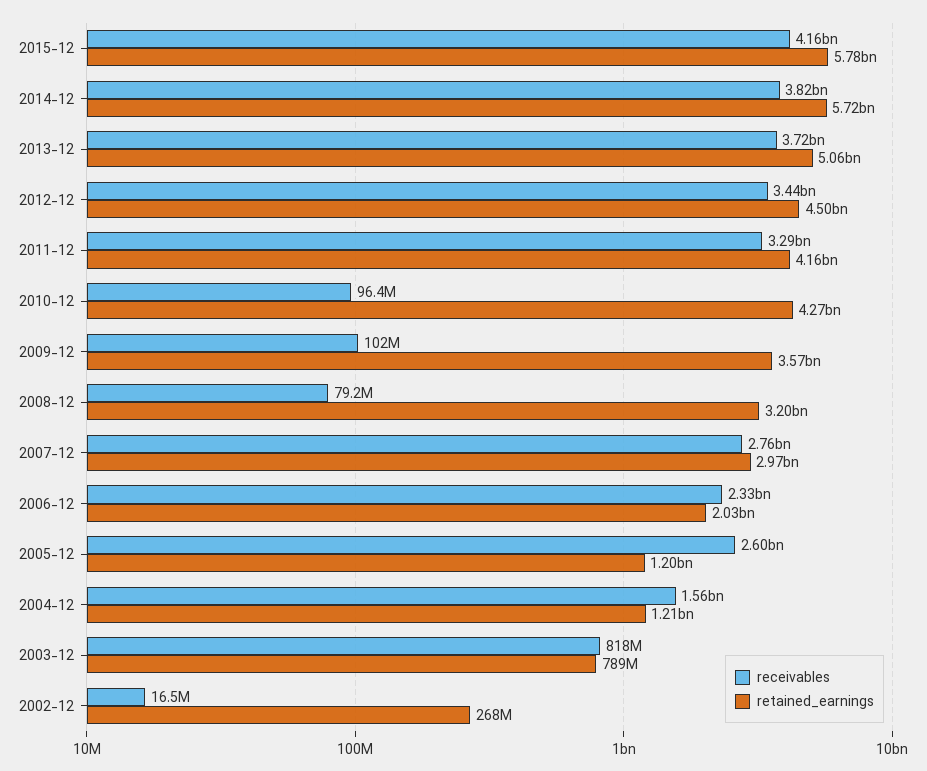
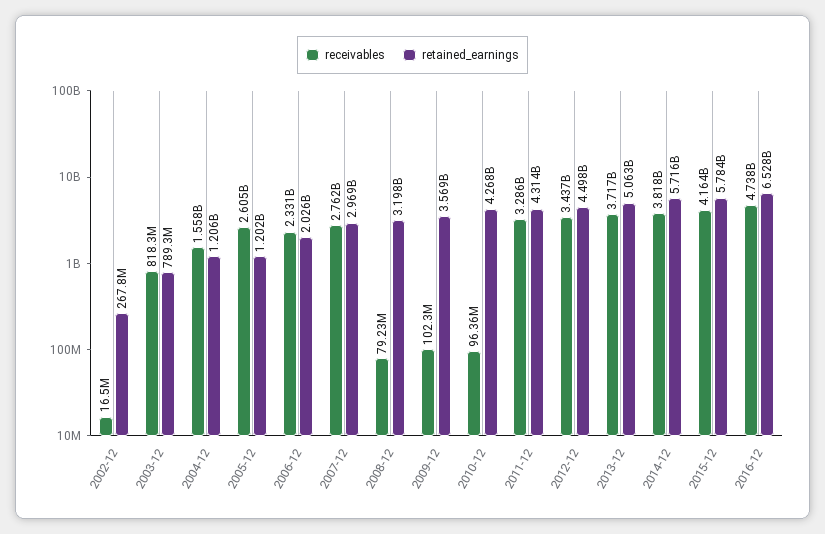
retained_earnings, 2011-12: 4160000000 -> 4314000000
receivables, 2016-12: none -> 4738000000
retained_earnings, 2016-12: none -> 6528000000

